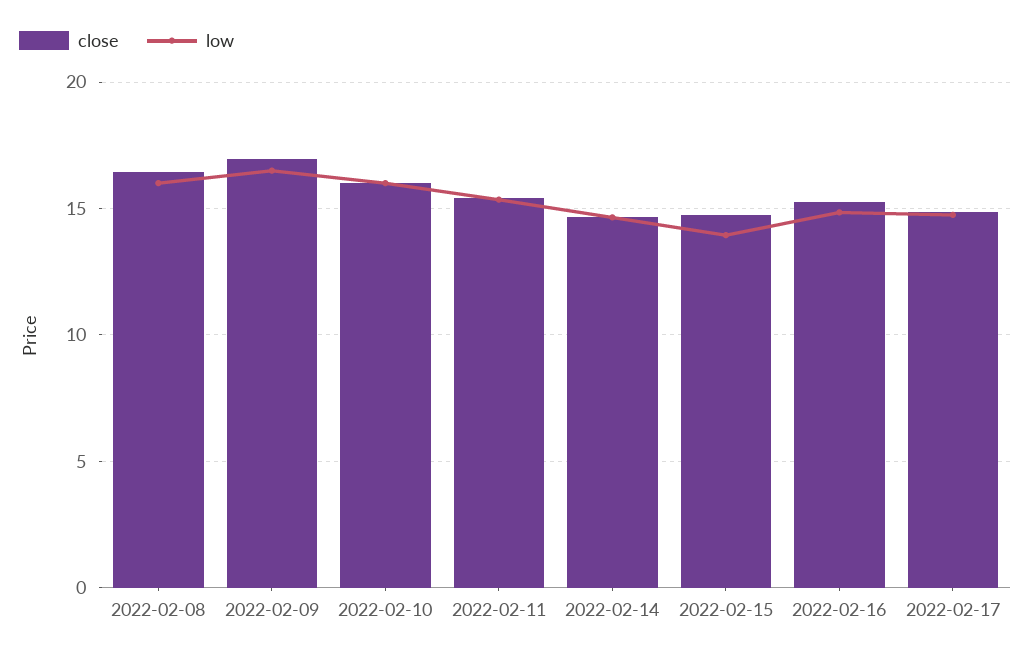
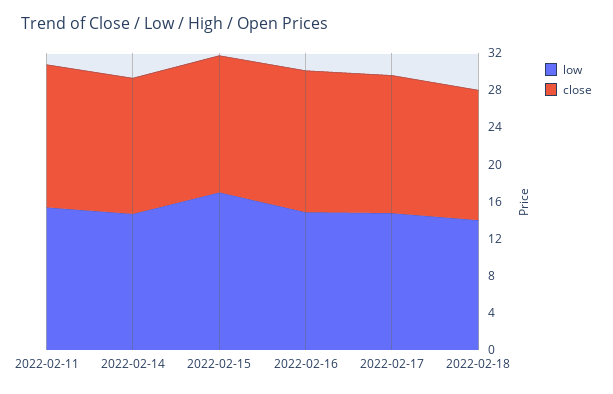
close, 2022-02-08: 16.5 -> none
low, 2022-02-08: 16 -> none
close, 2022-02-09: 17 -> none
low, 2022-02-09: 16.5 -> none
close, 2022-02-10: 16 -> none
low, 2022-02-10: 16 -> none
low, 2022-02-15: 14 -> 17
low, 2022-02-18: none -> 14
close, 2022-02-18: none -> 14

